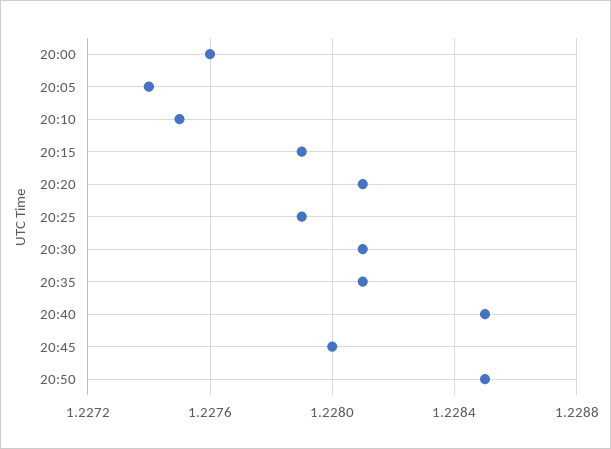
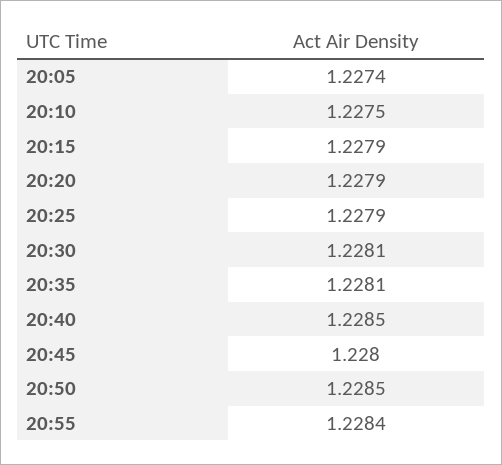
20:00: 1.2276 -> none
20:20: 1.2281 -> 1.2279
20:55: none -> 1.2284

